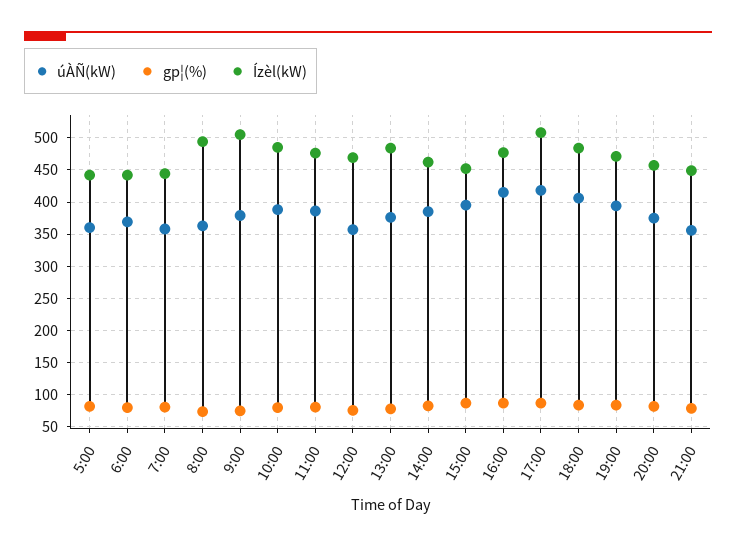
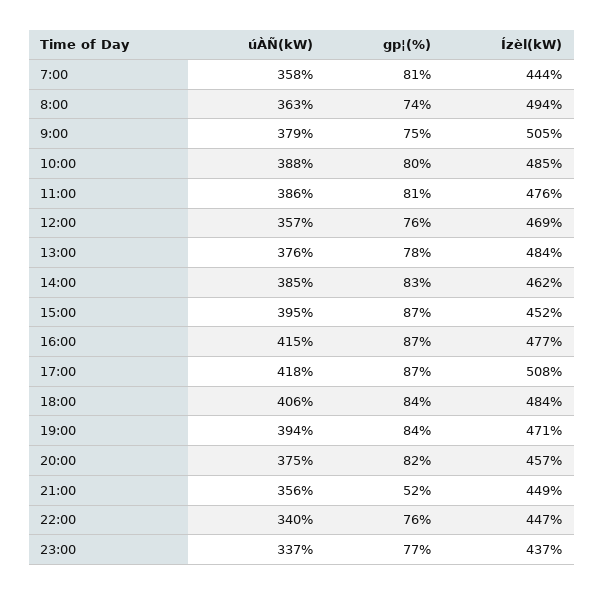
úÀÑ(kW), 5:00: 360 -> none
gp¦(%), 5:00: 80 -> none
Ízèl(kW), 5:00: 440 -> none
úÀÑ(kW), 6:00: 370 -> none
gp¦(%), 6:00: 80 -> none
Ízèl(kW), 6:00: 440 -> none
gp¦(%), 21:00: 80 -> 52
úÀÑ(kW), 22:00: none -> 340
gp¦(%), 22:00: none -> 76
Ízèl(kW), 22:00: none -> 447
úÀÑ(kW), 23:00: none -> 337
gp¦(%), 23:00: none -> 77
Ízèl(kW), 23:00: none -> 437

